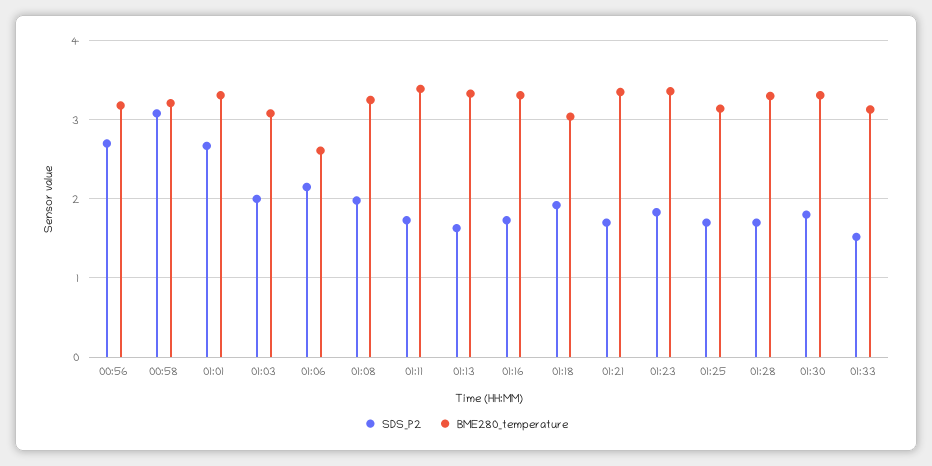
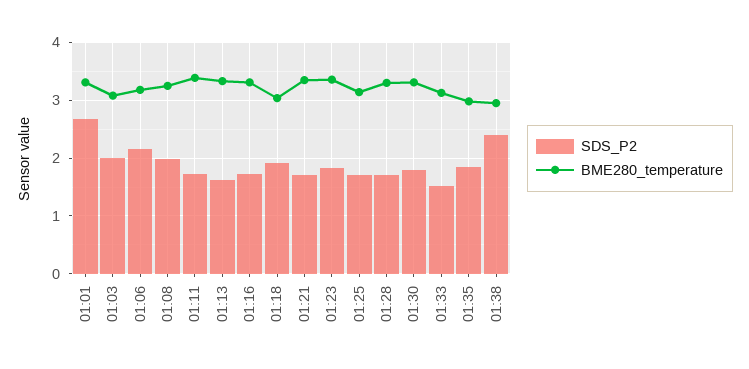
SDS_P2, 00:56: 2.7 -> none
BME280_temperature, 00:56: 3.2 -> none
SDS_P2, 00:58: 3.1 -> none
BME280_temperature, 00:58: 3.2 -> none
BME280_temperature, 01:06: 2.6 -> 3.2
SDS_P2, 01:35: none -> 1.8
BME280_temperature, 01:35: none -> 3
SDS_P2, 01:38: none -> 2.4
BME280_temperature, 01:38: none -> 3

